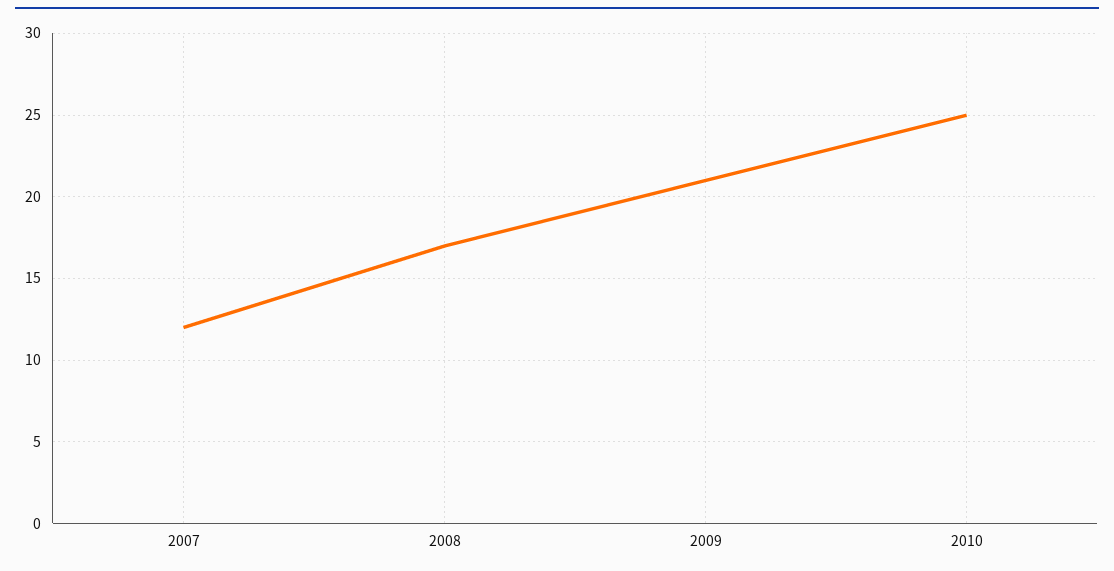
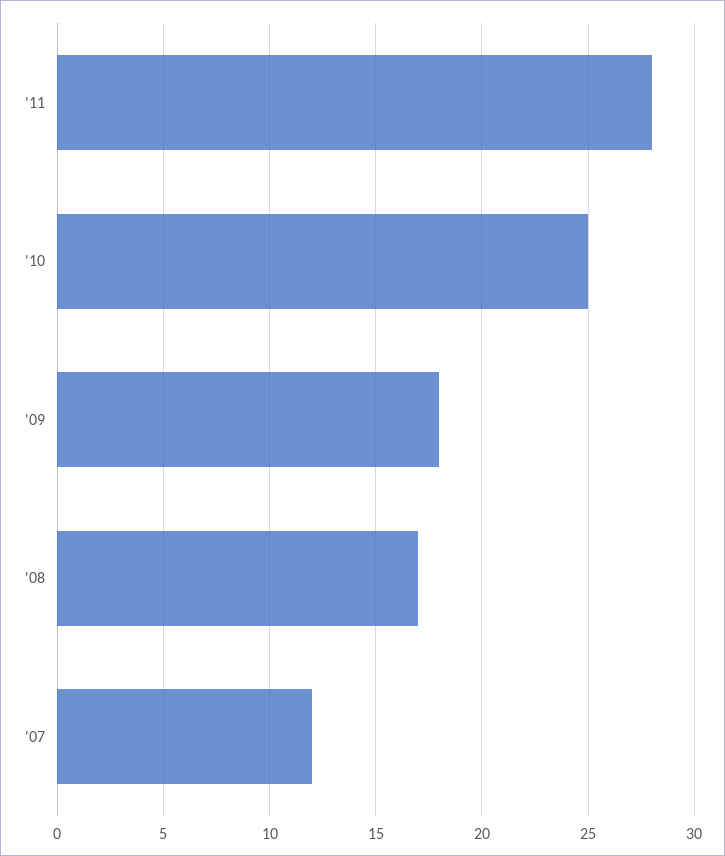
2009: 21 -> 18
'11: none -> 28

